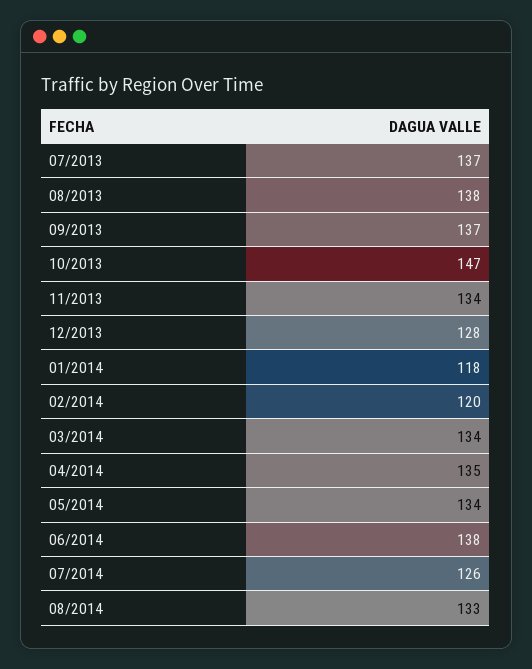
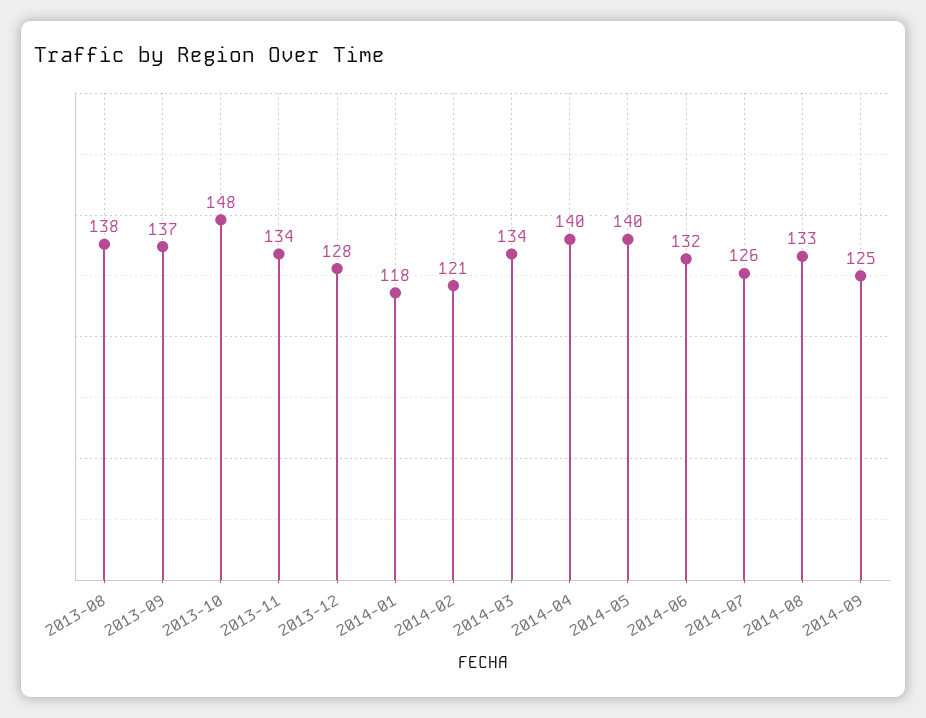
07/2013: 137 -> none
10/2013: 147 -> 148
02/2014: 120 -> 121
04/2014: 135 -> 140
05/2014: 134 -> 140
06/2014: 138 -> 132
2014-09: none -> 125

